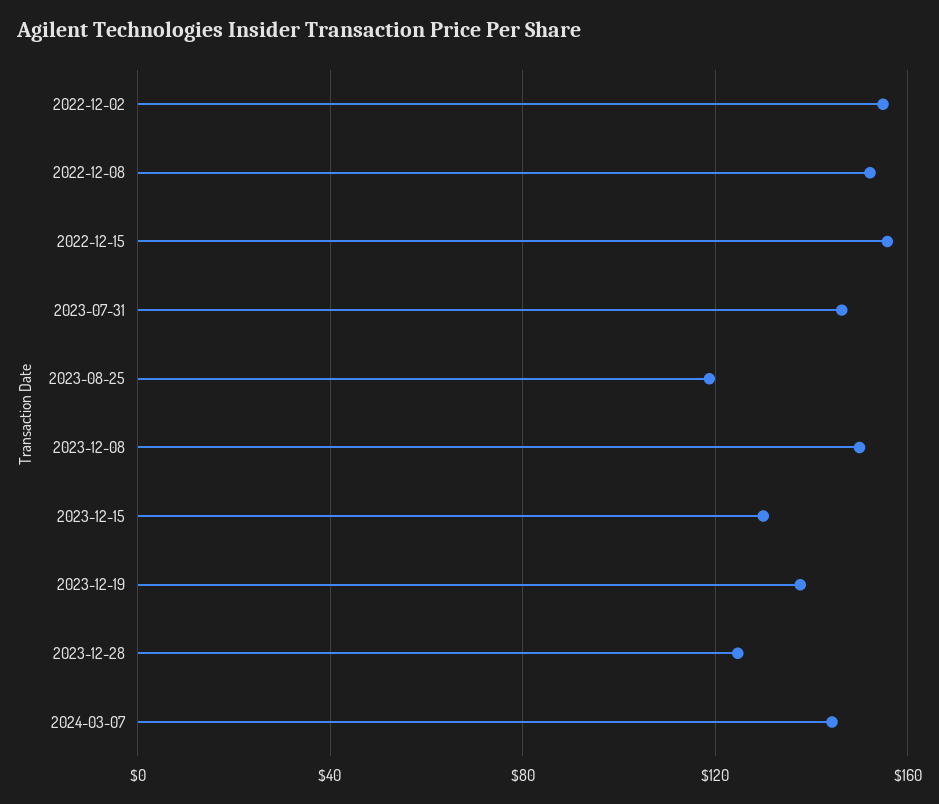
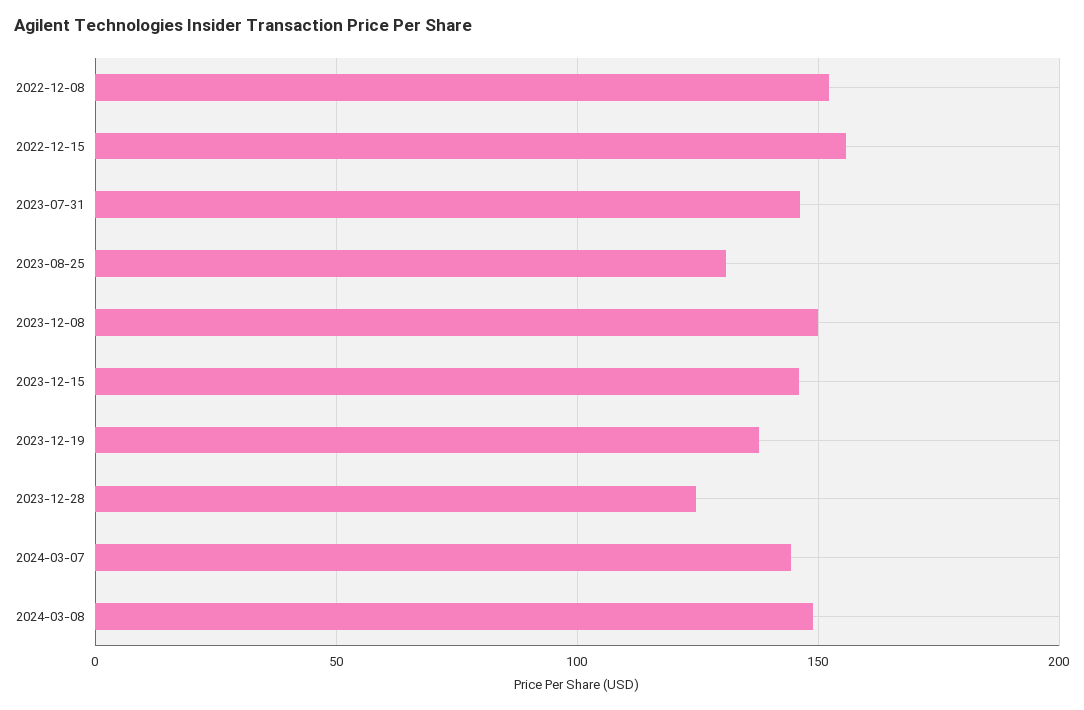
2022-12-02: 155 -> none
2023-08-25: 120 -> 130
2023-12-15: 130 -> 145
2024-03-08: none -> 150

